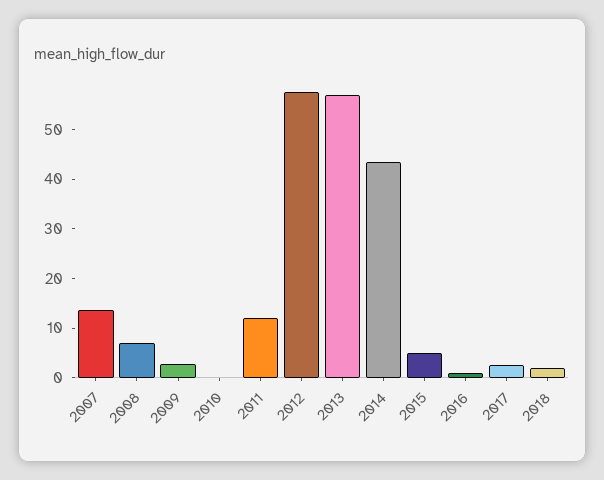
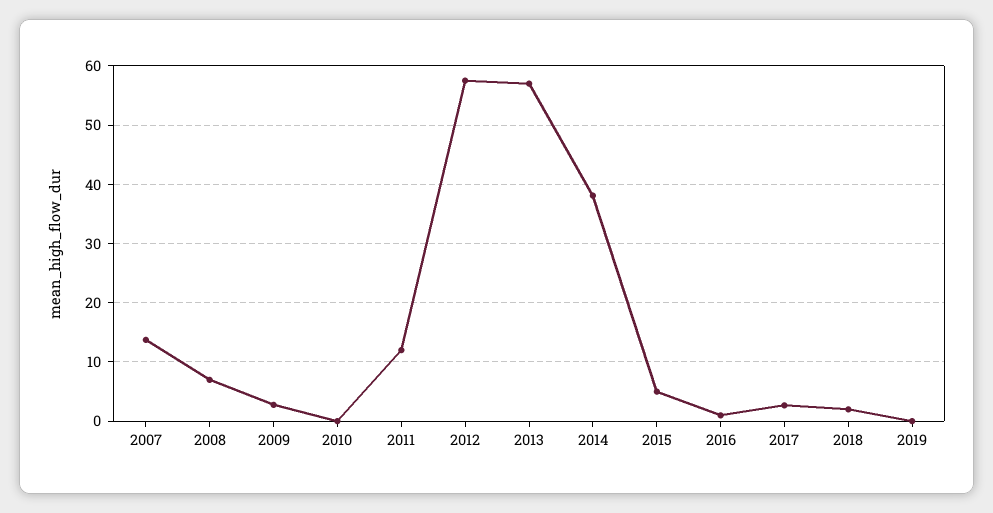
2014: 44 -> 38
2019: none -> 0

